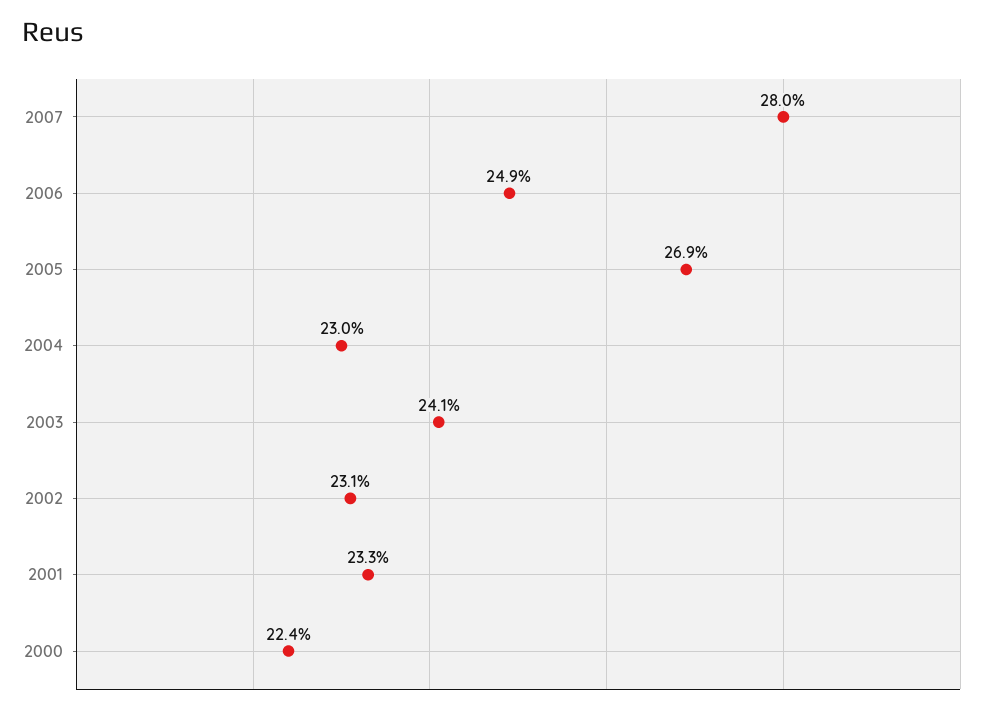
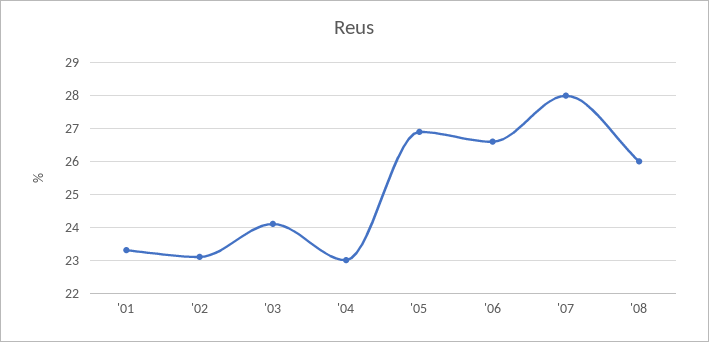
2006: 24.9 -> 26.5
2000: 22.4 -> none
'08: none -> 26

